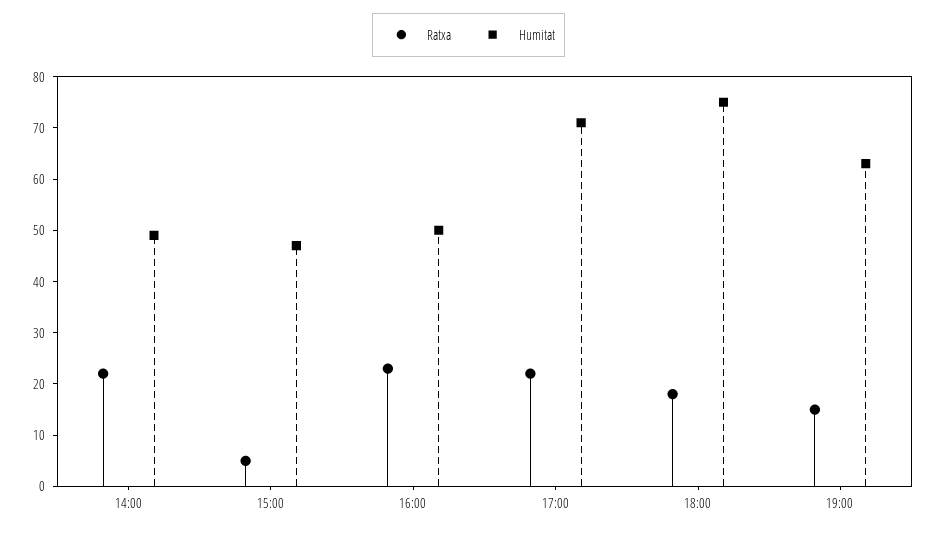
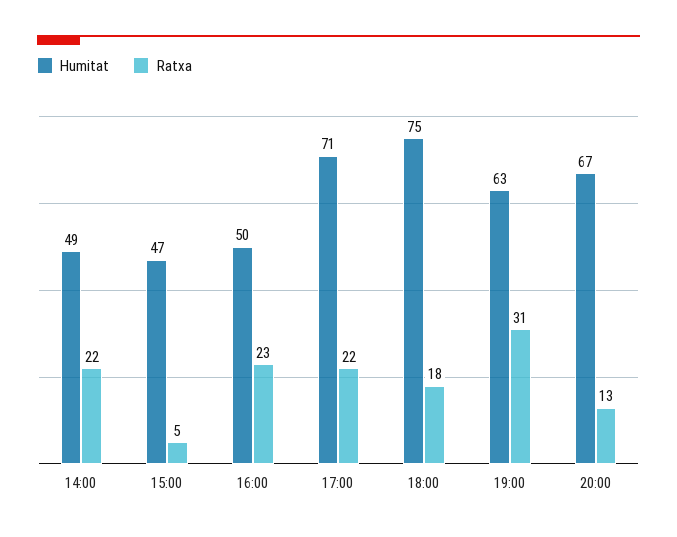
Ratxa, 19:00: 15 -> 31
Humitat, 20:00: none -> 67
Ratxa, 20:00: none -> 13

